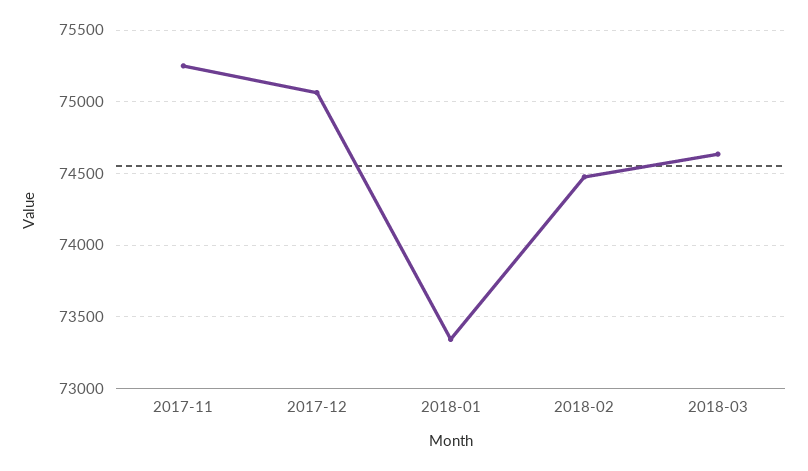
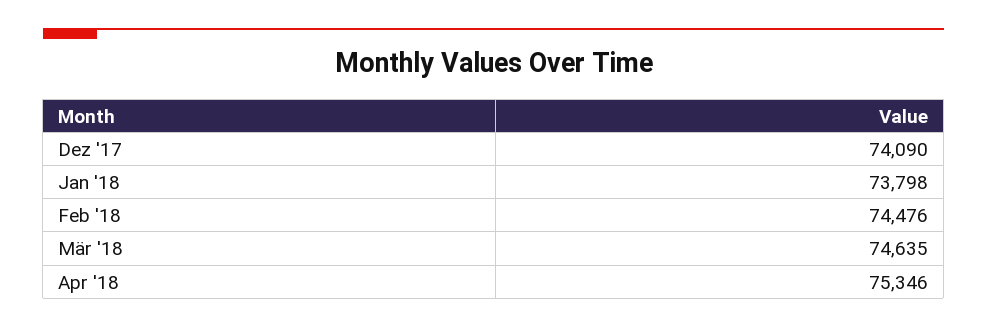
2017-11: 75250 -> none
2017-12: 75050 -> 74090
2018-01: 73350 -> 73798
Apr '18: none -> 75346

